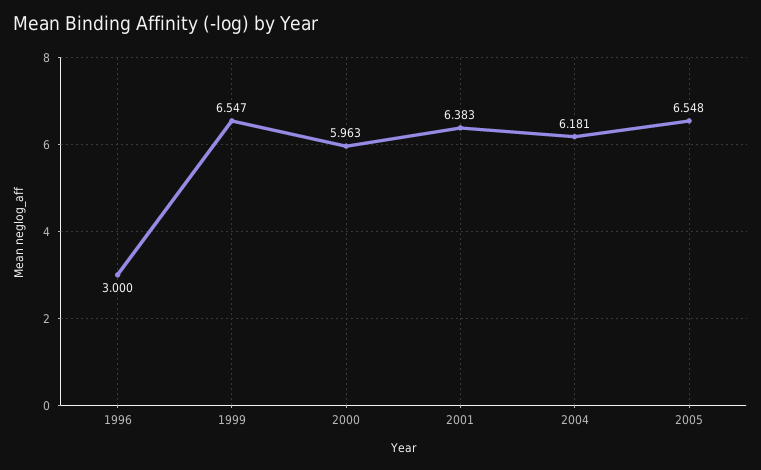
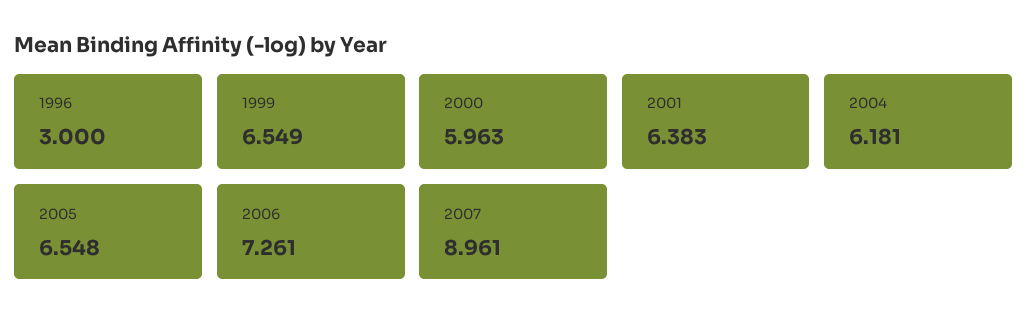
1999: 6.547 -> 6.549
2006: none -> 7.261
2007: none -> 8.961

